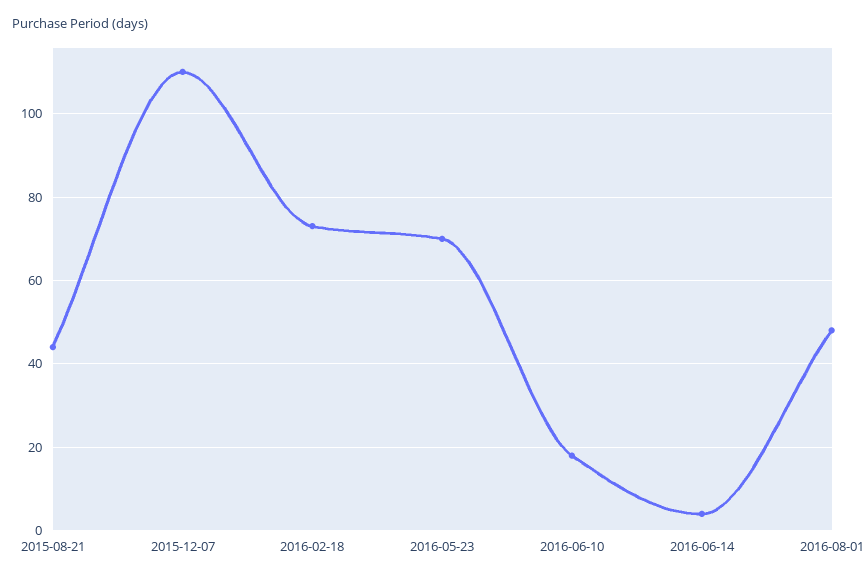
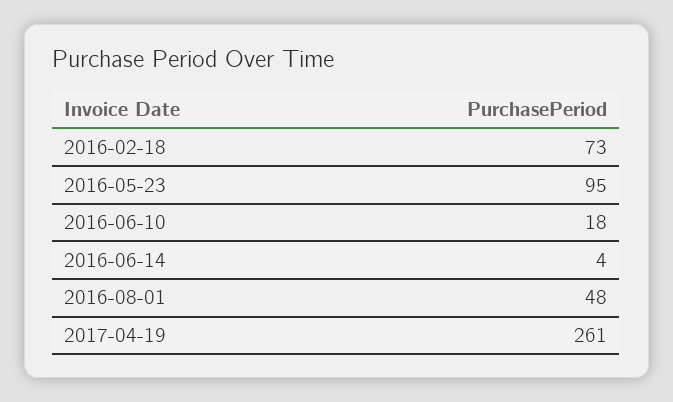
2015-08-21: 45 -> none
2015-12-07: 110 -> none
2016-05-23: 70 -> 95
2017-04-19: none -> 261

